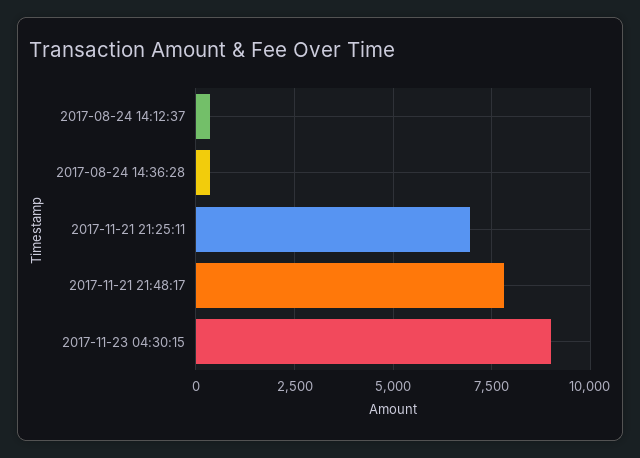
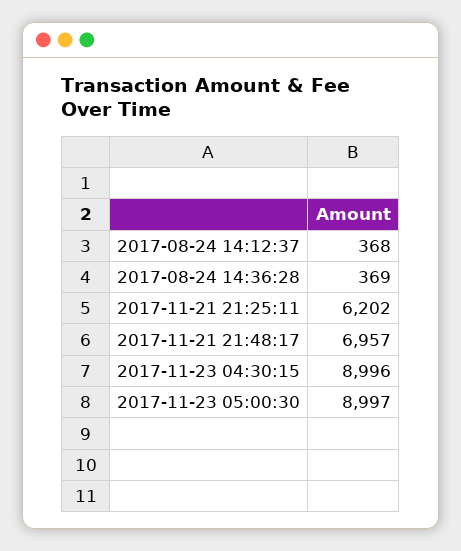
2017-11-21 21:25:11: 7000 -> 6202
2017-11-21 21:48:17: 7750 -> 6957
2017-11-23 05:00:30: none -> 8997

